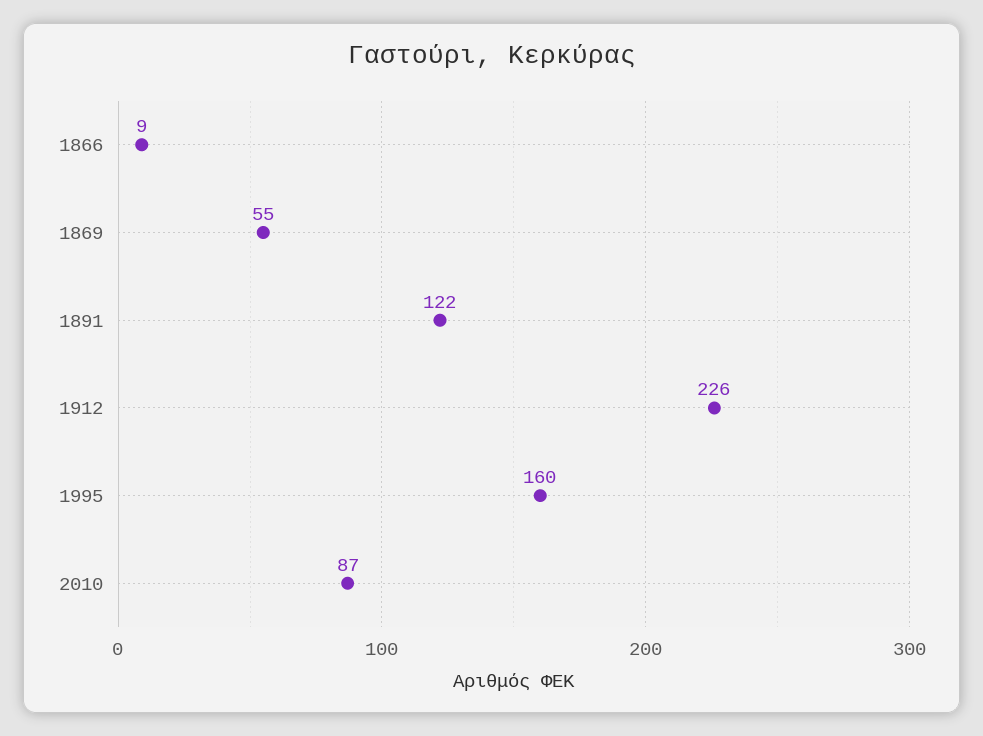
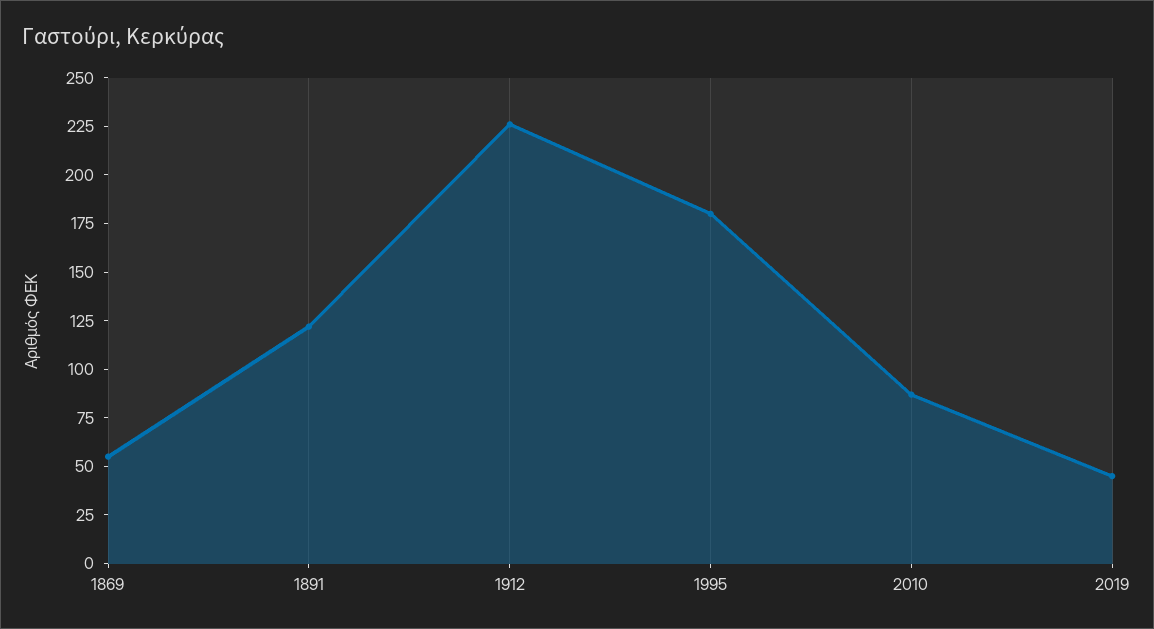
1866: 9 -> none
1995: 160 -> 180
2019: none -> 45

